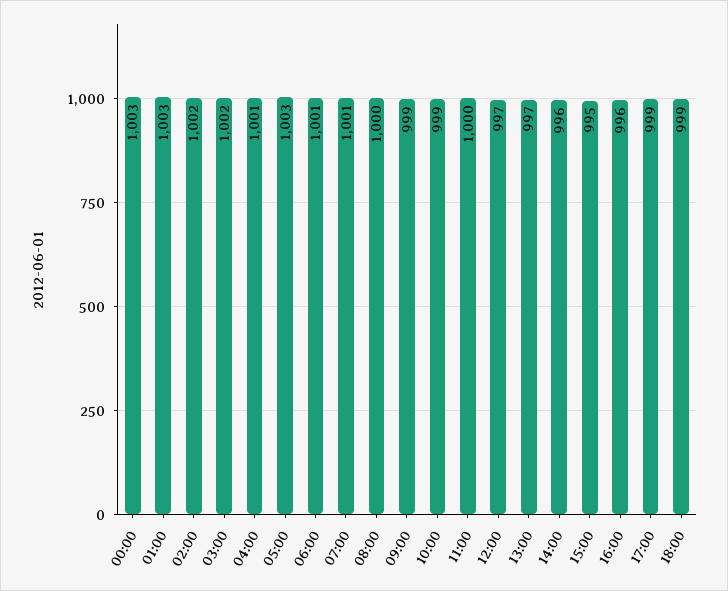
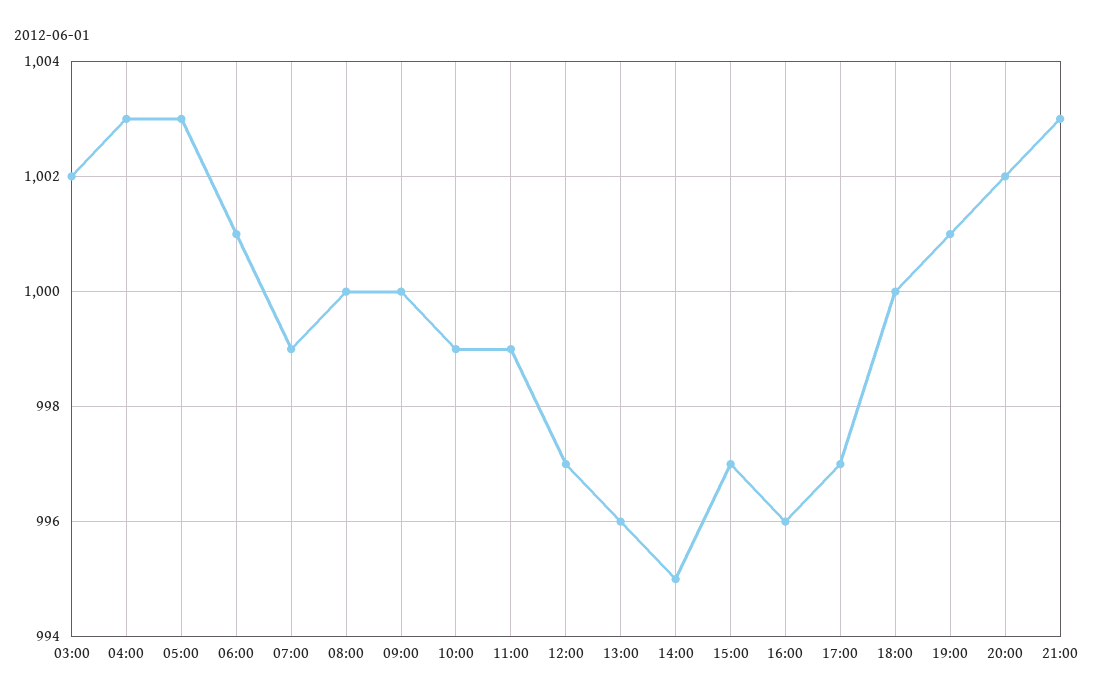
00:00: 1003 -> none
01:00: 1003 -> none
02:00: 1002 -> none
04:00: 1001 -> 1003
07:00: 1001 -> 999
09:00: 999 -> 1000
11:00: 1000 -> 999
13:00: 997 -> 996
14:00: 996 -> 995
15:00: 995 -> 997
17:00: 999 -> 997
18:00: 999 -> 1000
19:00: none -> 1001
20:00: none -> 1002
21:00: none -> 1003

